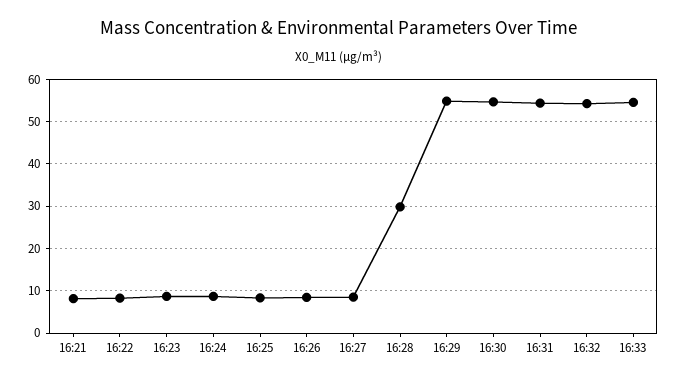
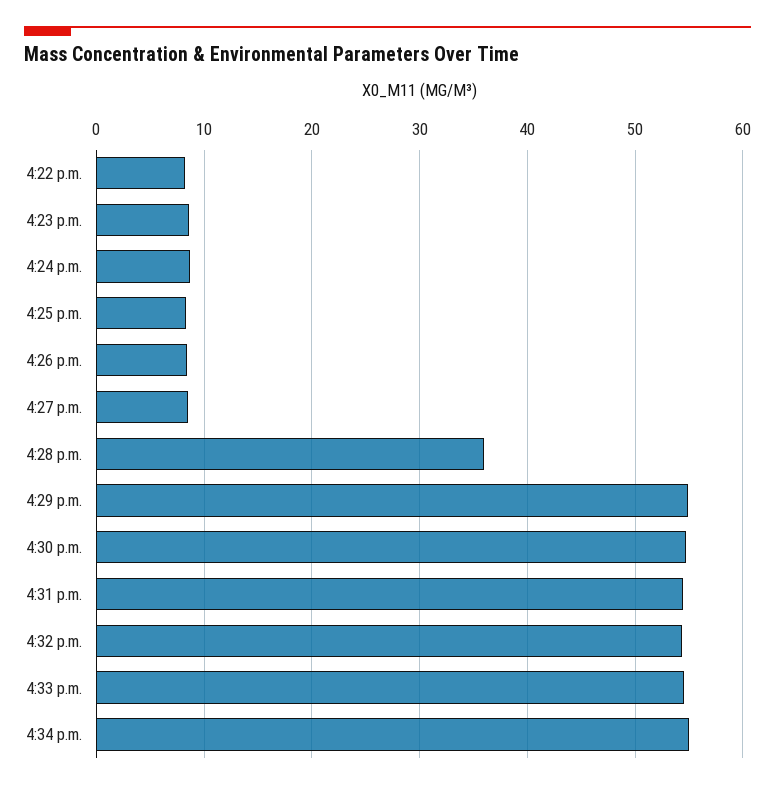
16:21: 8 -> none
16:28: 30 -> 36
4:34 p.m.: none -> 55

